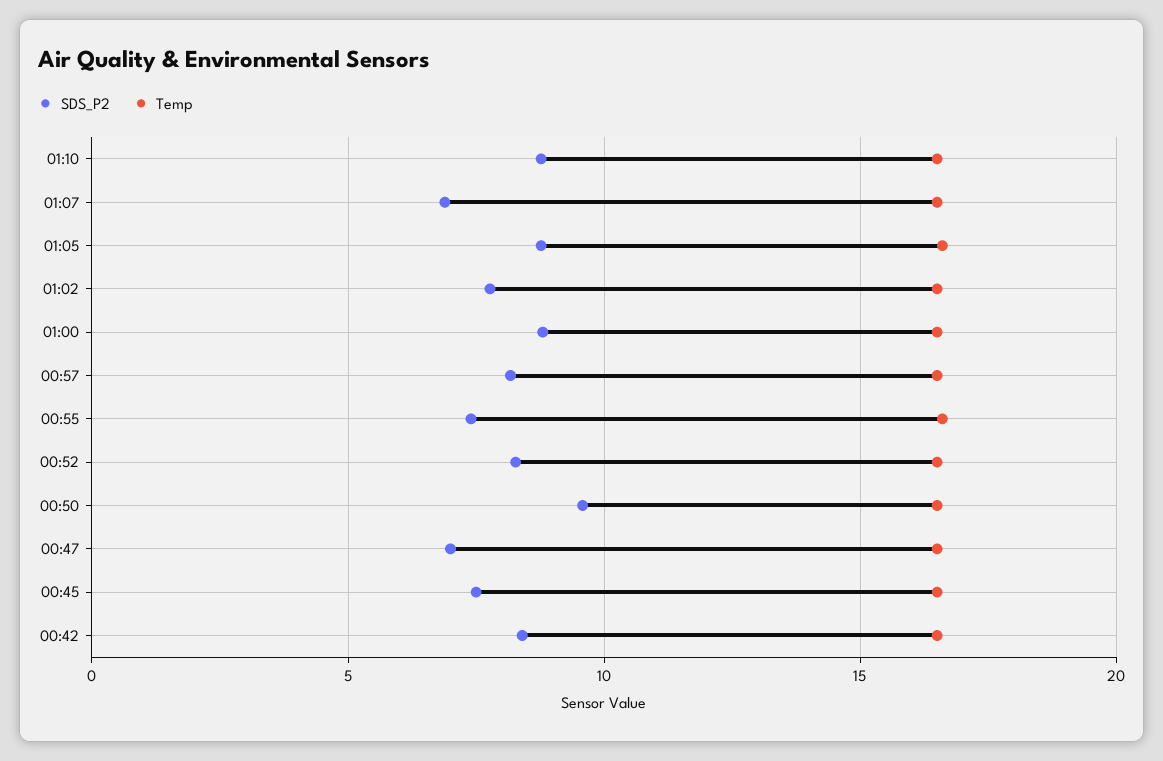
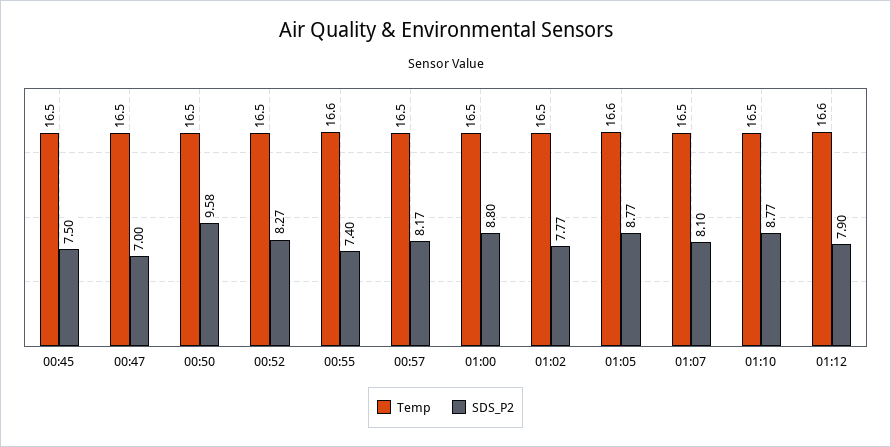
SDS_P2, 01:07: 7 -> 8.1
SDS_P2, 00:42: 8.5 -> none
Temp, 00:42: 16.5 -> none
Temp, 01:12: none -> 16.6
SDS_P2, 01:12: none -> 7.9

